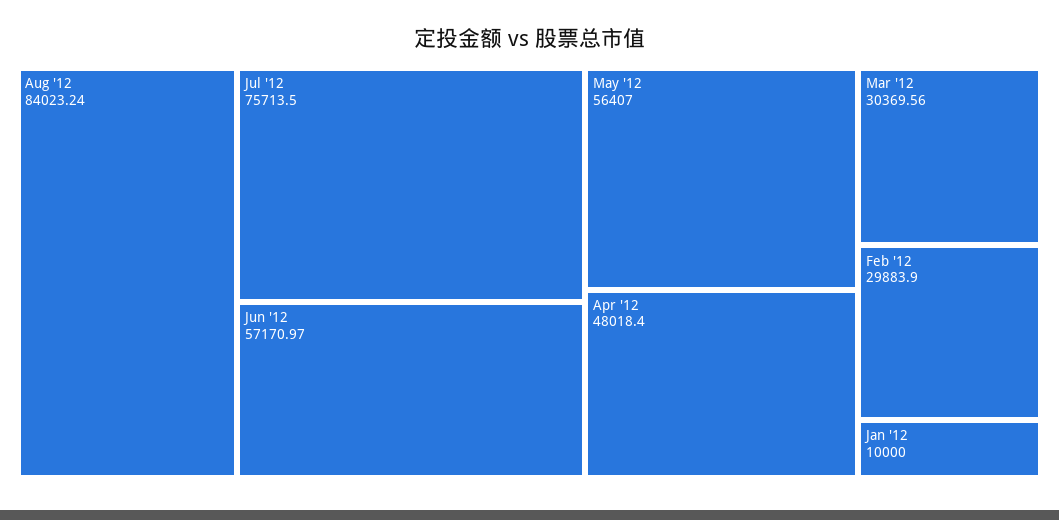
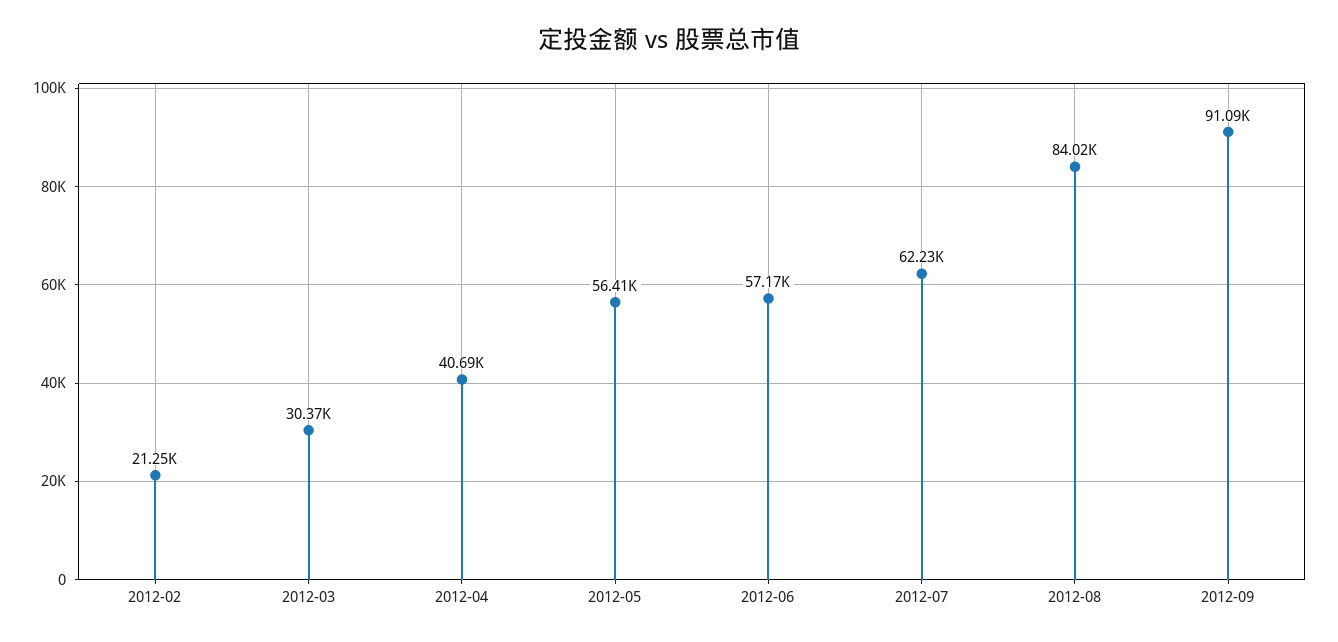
Jul '12: 75713.5 -> 62230
Apr '12: 48018.4 -> 40690
Feb '12: 29883.9 -> 21250
Jan '12: 10000 -> none
2012-09: none -> 91090

